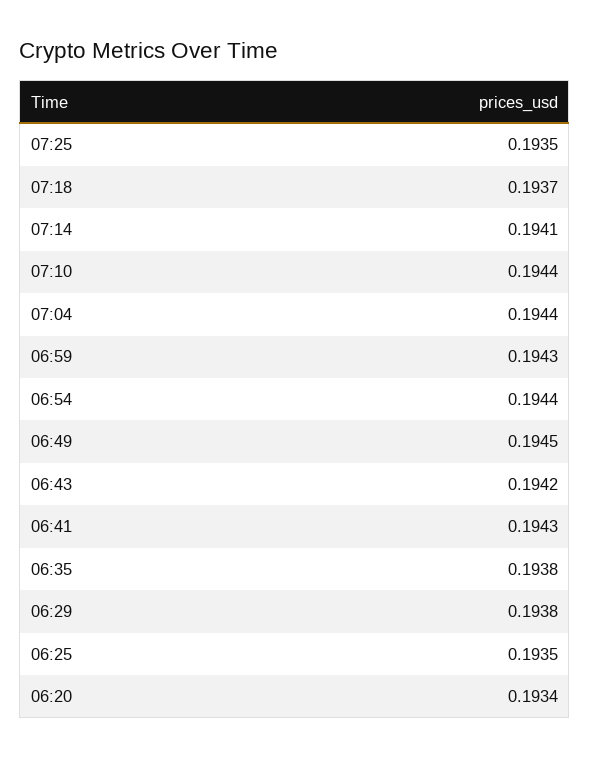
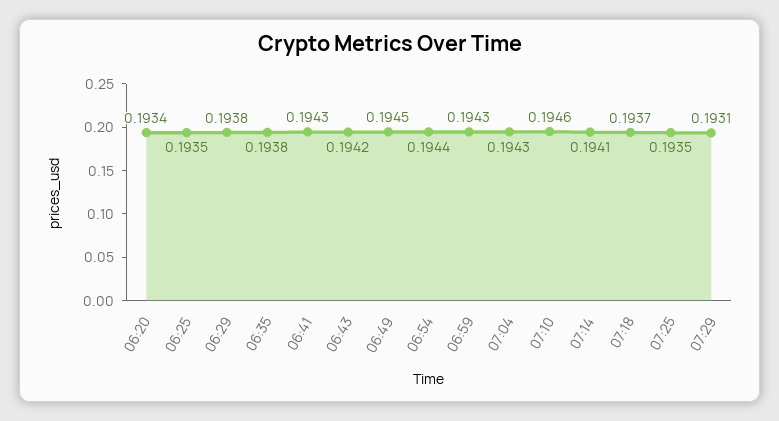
07:10: 0.1944 -> 0.1946
07:04: 0.1944 -> 0.1943
07:29: none -> 0.1931

